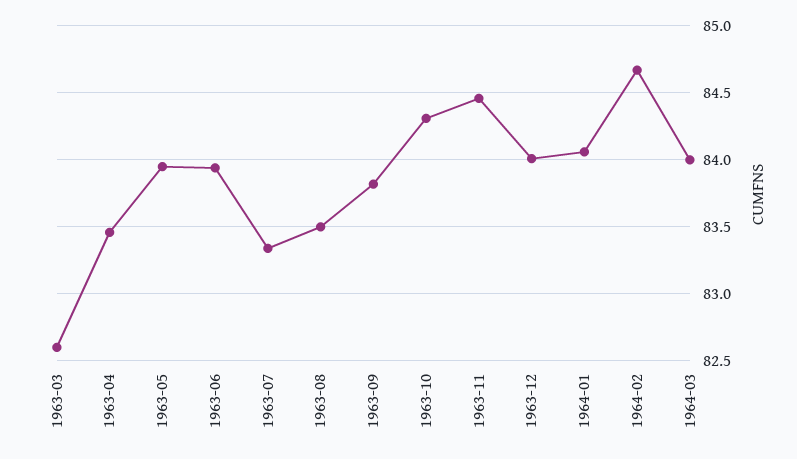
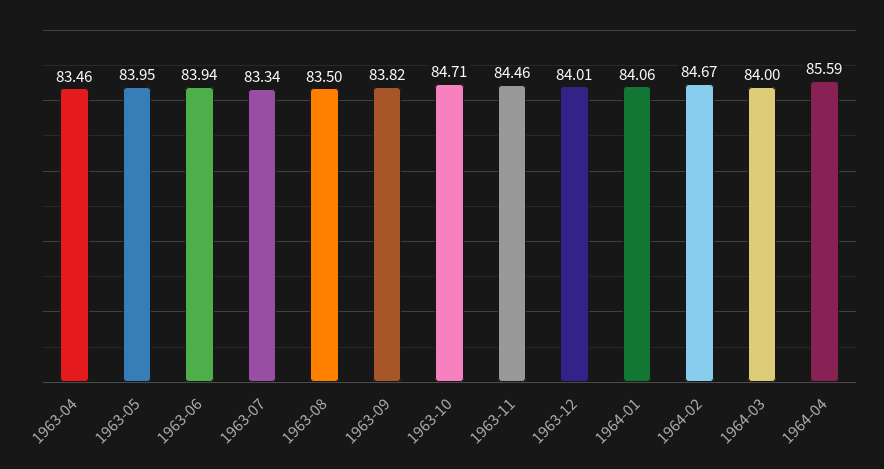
1963-03: 82.6 -> none
1963-10: 84.3 -> 84.71
1964-04: none -> 85.59

